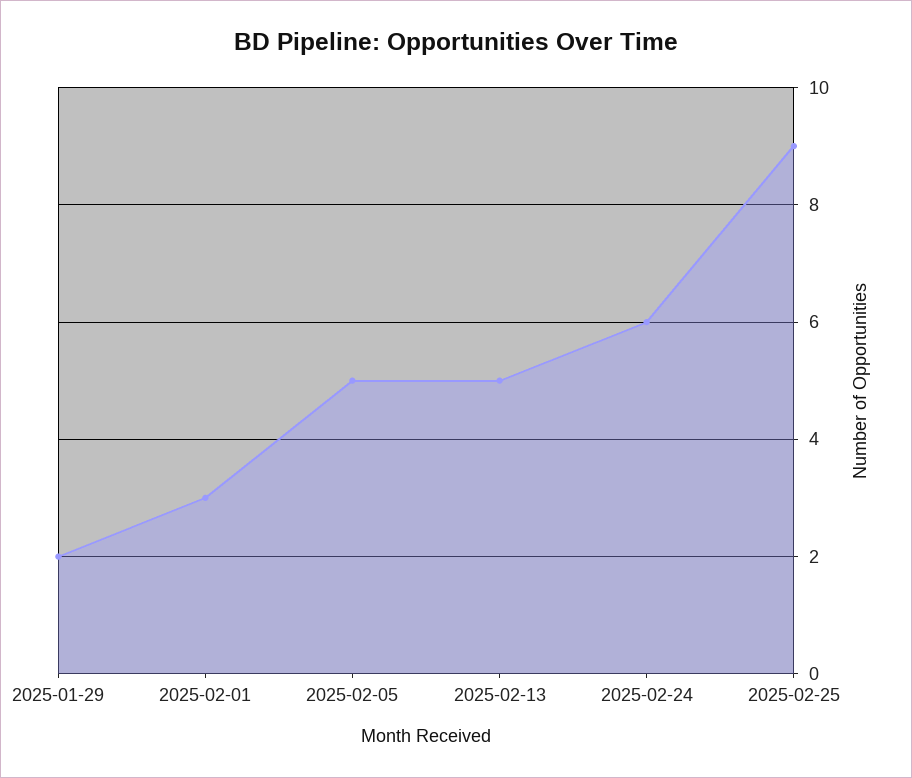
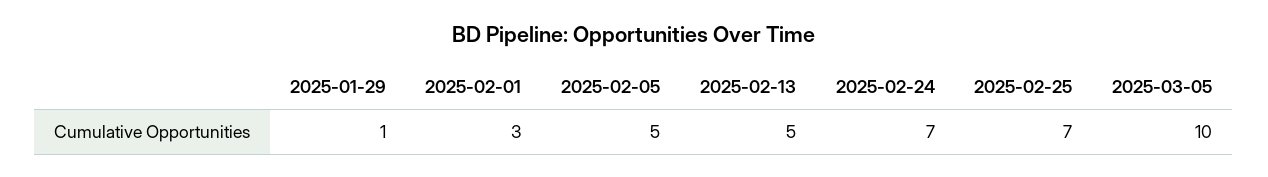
2025-01-29: 2 -> 1
2025-02-24: 6 -> 7
2025-02-25: 9 -> 7
2025-03-05: none -> 10

